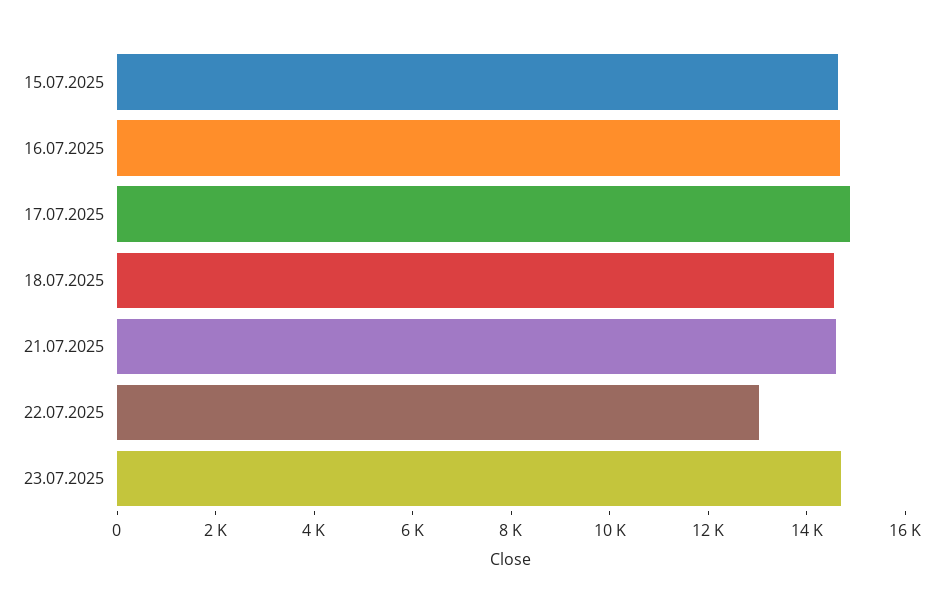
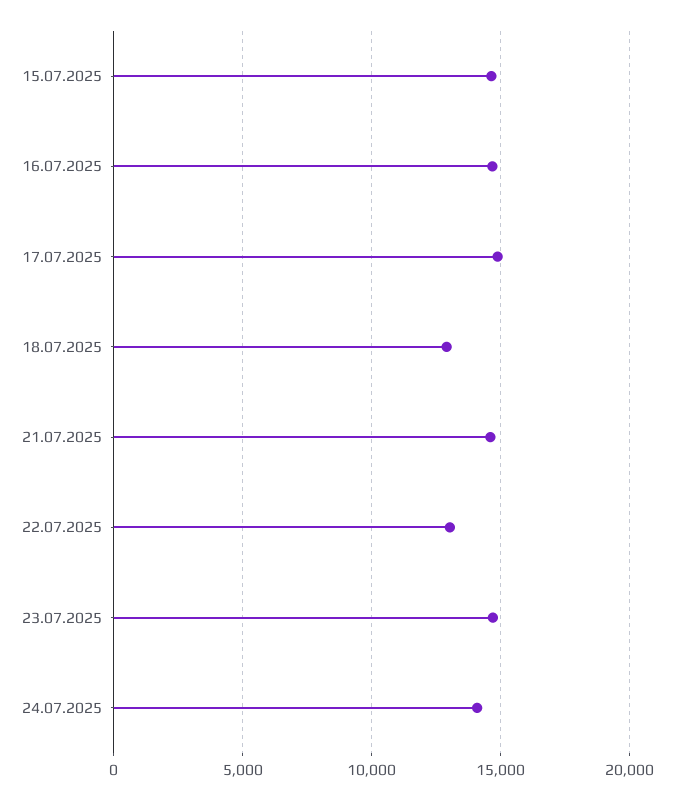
18.07.2025: 14500 -> 13000
24.07.2025: none -> 14000

